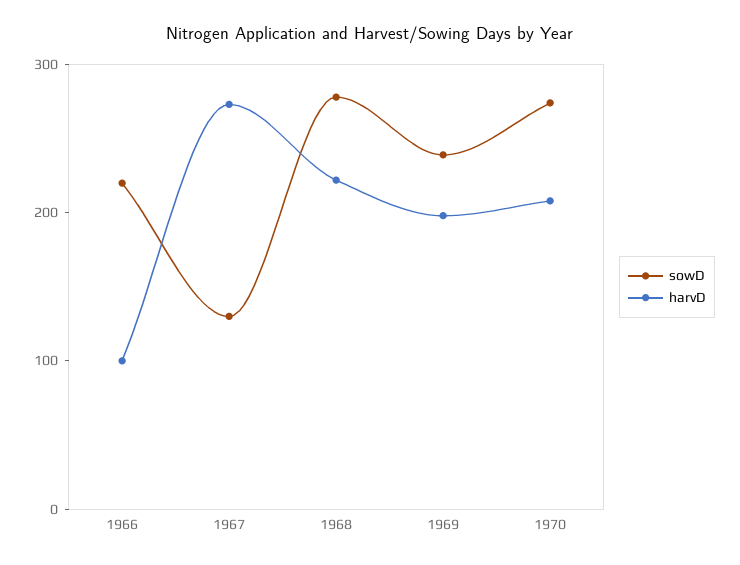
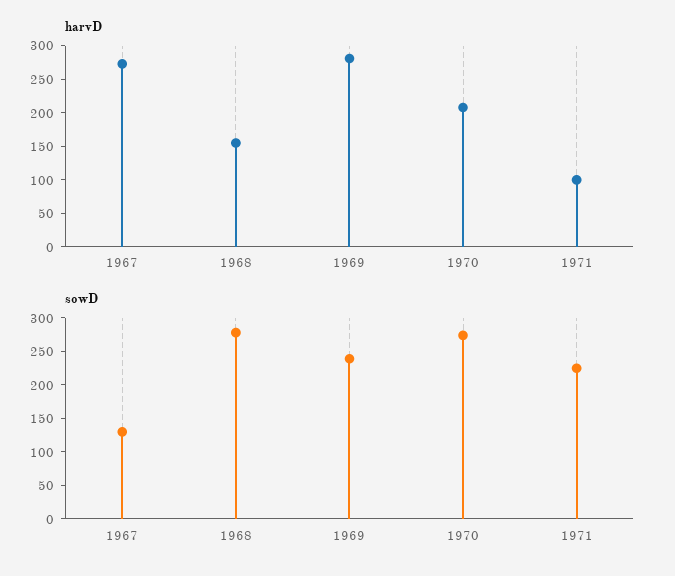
sowD, 1966: 220 -> none
harvD, 1966: 100 -> none
harvD, 1968: 220 -> 150
harvD, 1969: 200 -> 275
harvD, 1971: none -> 100
sowD, 1971: none -> 225

